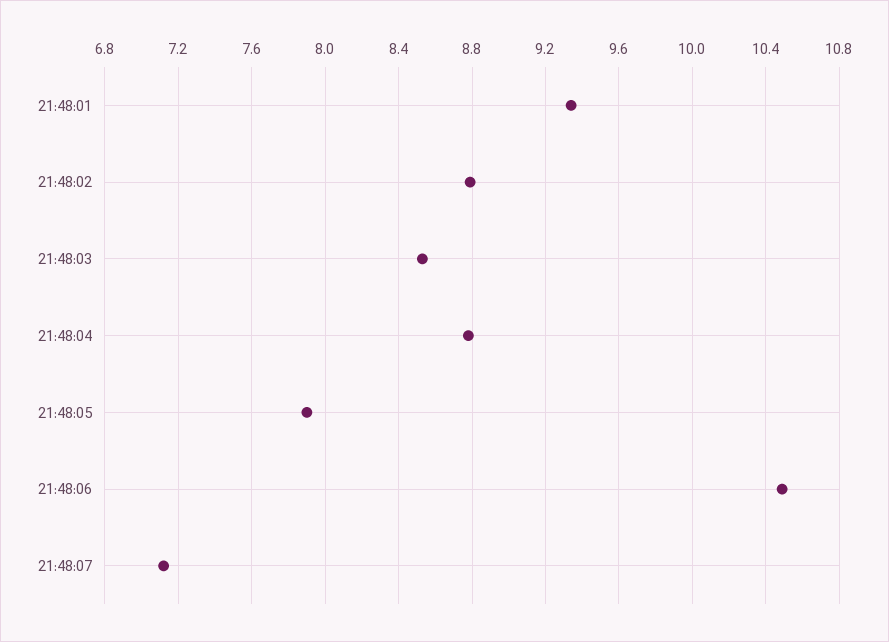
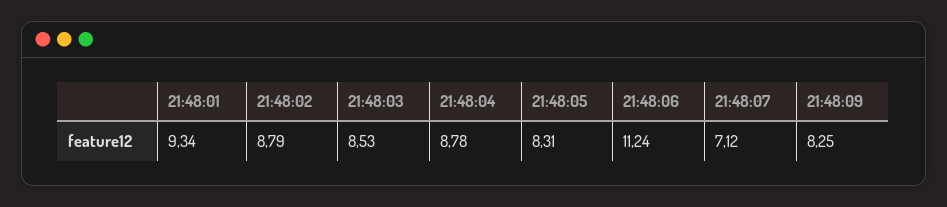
21:48:05: 7.9 -> 8.31
21:48:06: 10.5 -> 11.24
21:48:09: none -> 8.25

